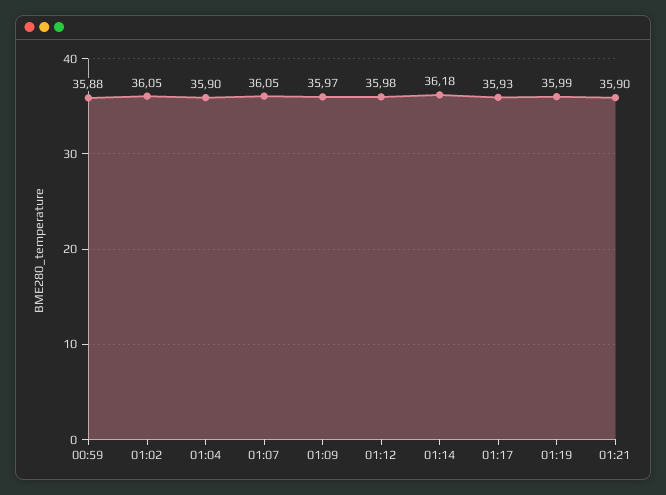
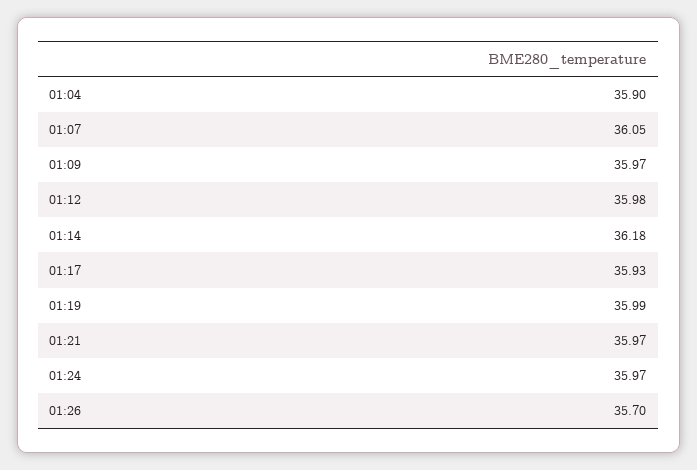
00:59: 35.88 -> none
01:02: 36.05 -> none
01:21: 35.9 -> 35.97
01:24: none -> 35.97
01:26: none -> 35.7

